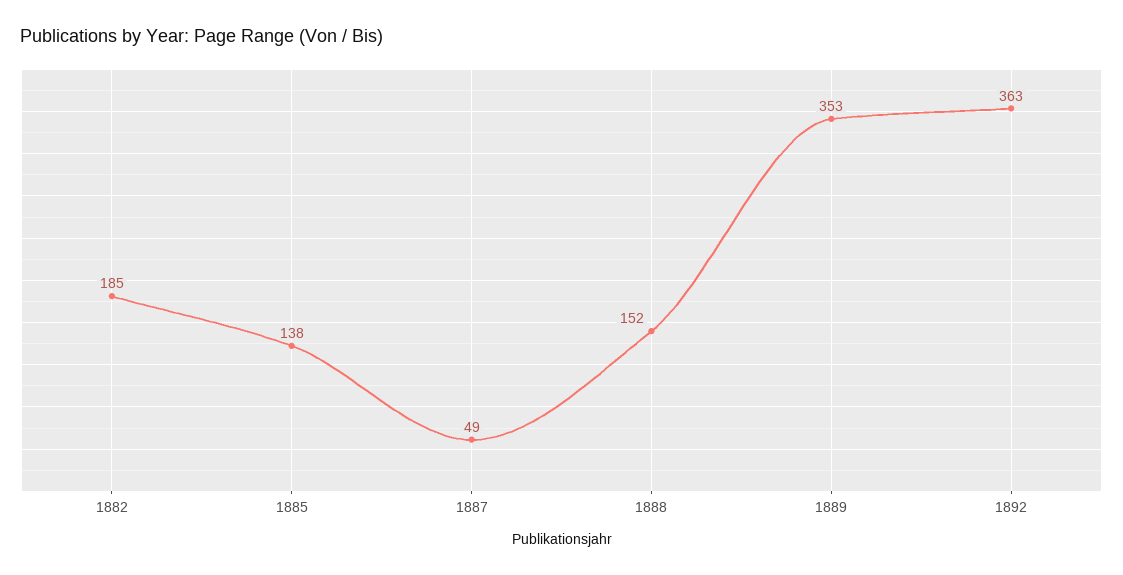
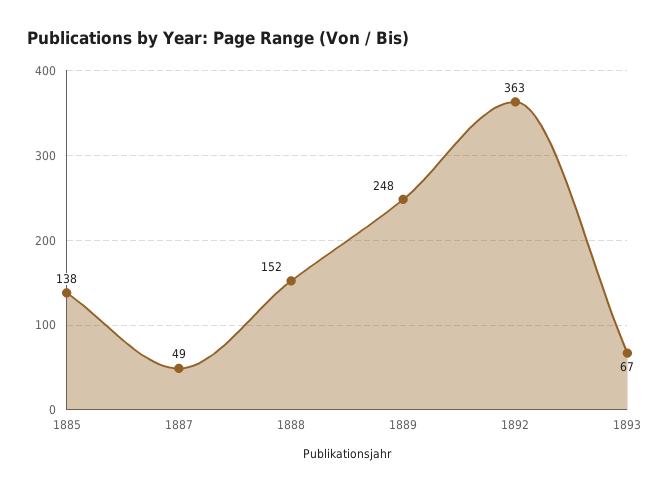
1882: 185 -> none
1889: 353 -> 248
1893: none -> 67

